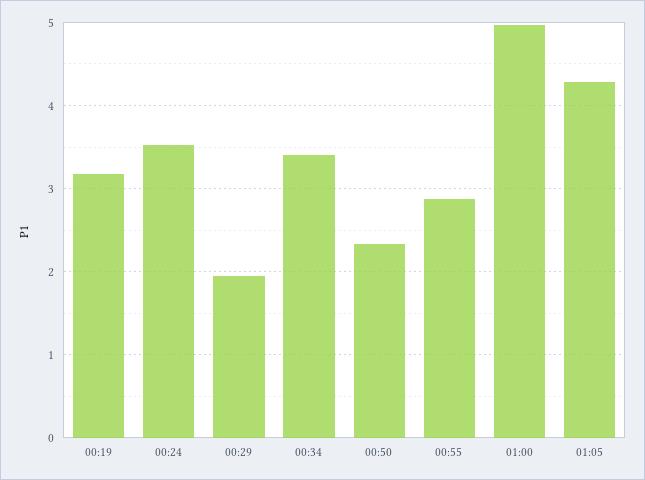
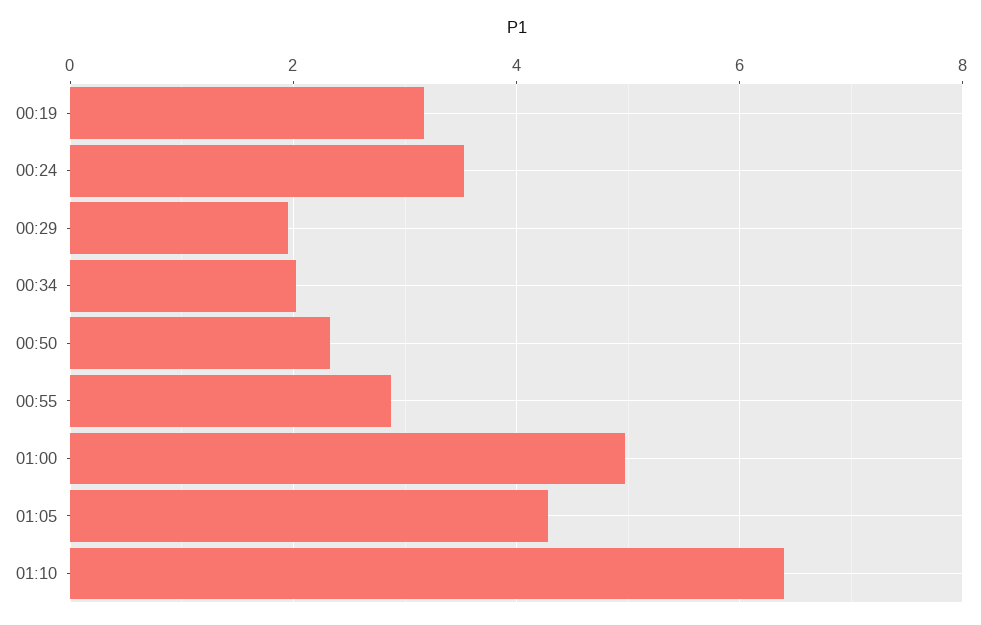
00:34: 3.4 -> 2
01:10: none -> 6.4

